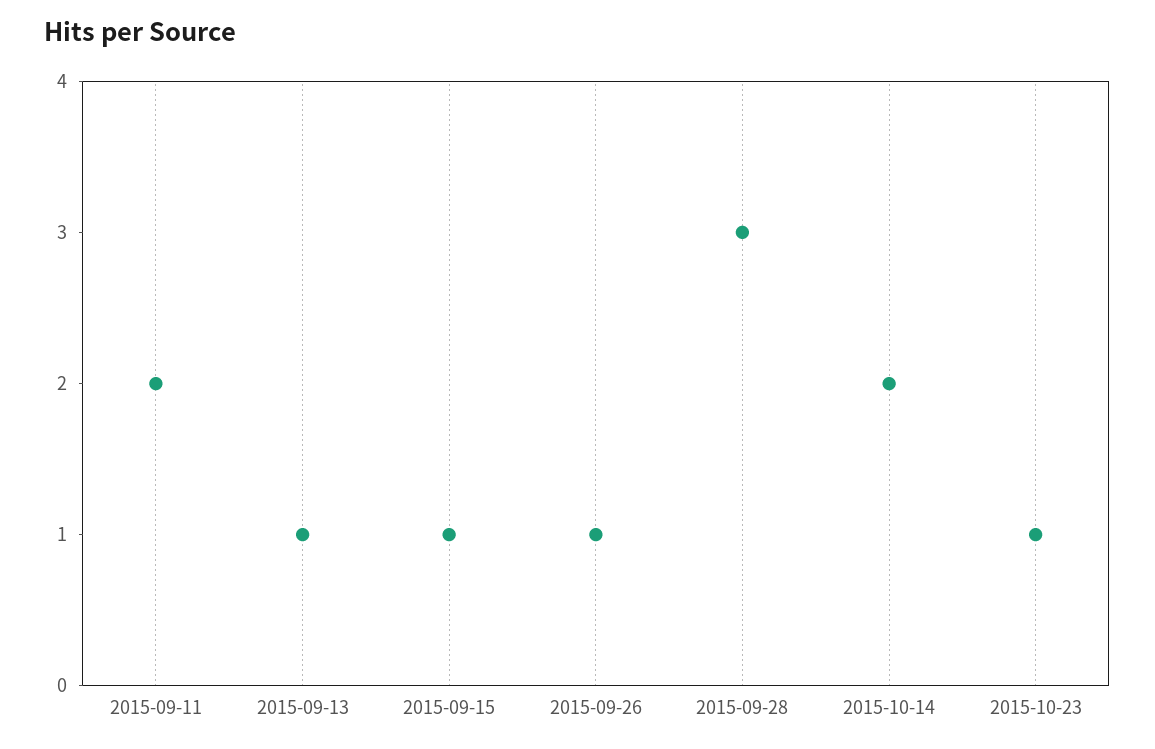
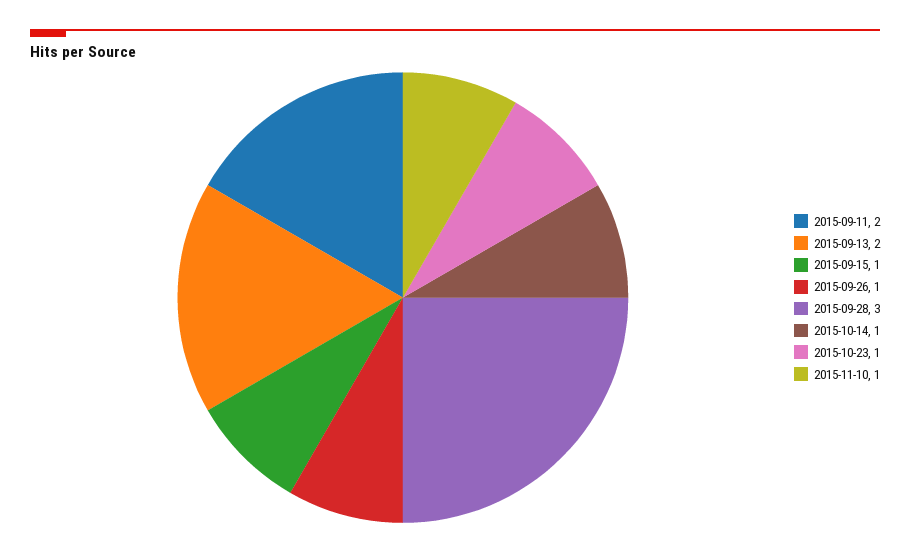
2015-09-13: 1 -> 2
2015-10-14: 2 -> 1
2015-11-10: none -> 1

